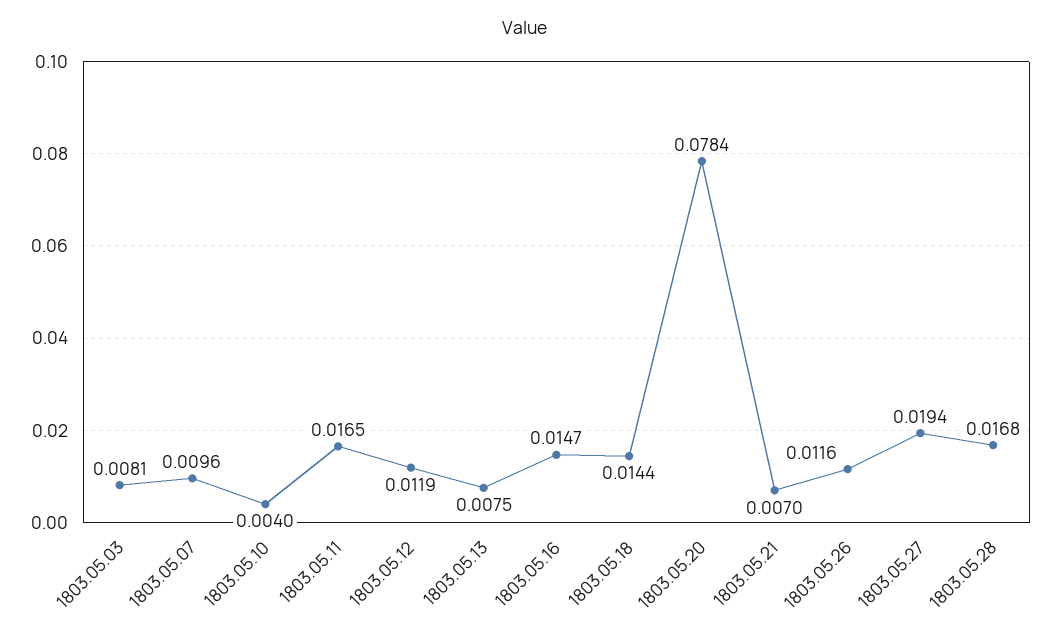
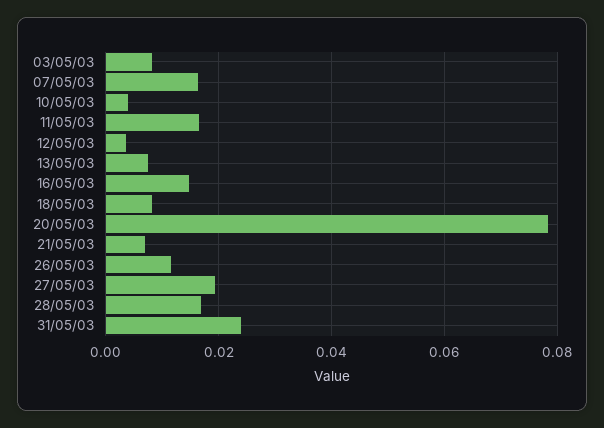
1803.05.07: 0.0096 -> 0.016
1803.05.12: 0.0119 -> 0.004
1803.05.18: 0.0144 -> 0.008
31/05/03: none -> 0.024

